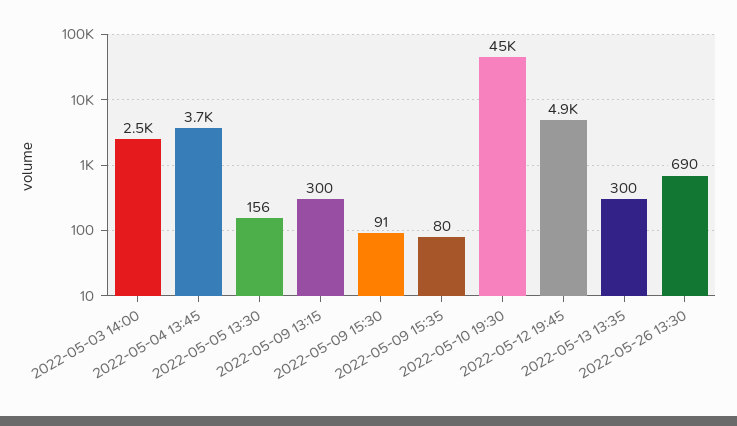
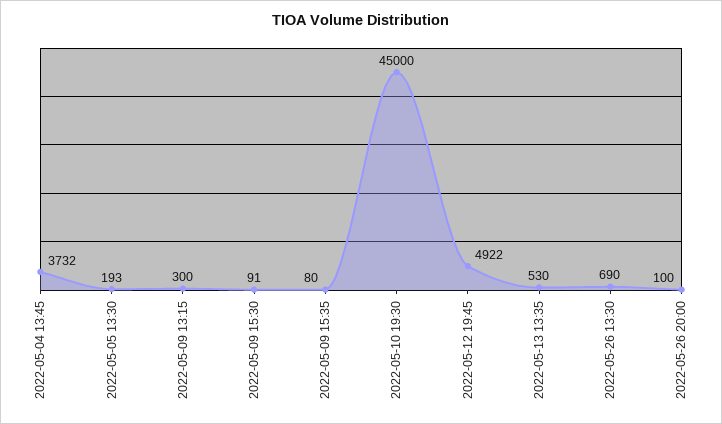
2022-05-03 14:00: 2500 -> none
2022-05-05 13:30: 156 -> 193
2022-05-13 13:35: 300 -> 530
2022-05-26 20:00: none -> 100

